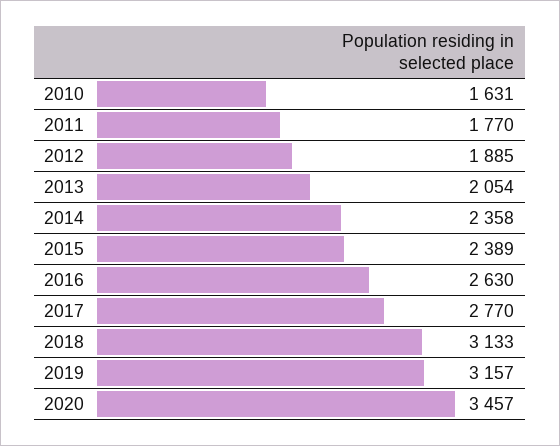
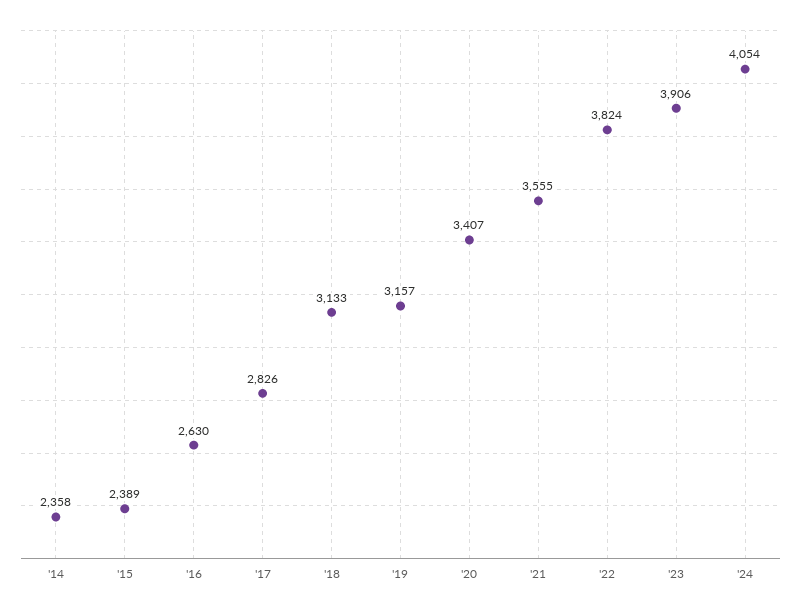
2010: 1631 -> none
2011: 1770 -> none
2012: 1885 -> none
2013: 2054 -> none
2017: 2770 -> 2826
2020: 3457 -> 3407
'21: none -> 3555
'22: none -> 3824
'23: none -> 3906
'24: none -> 4054

